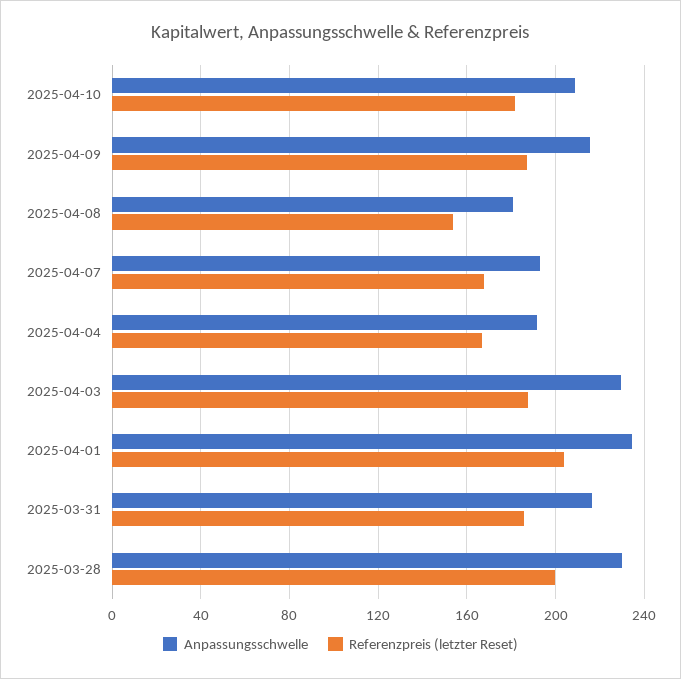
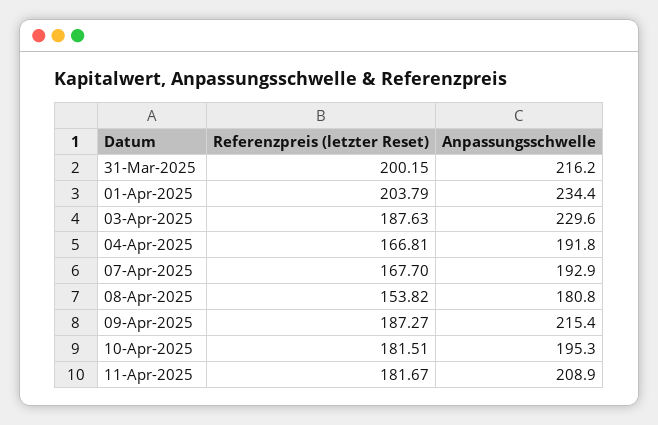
Anpassungsschwelle, 2025-04-10: 210 -> 195.3
Referenzpreis (letzter Reset), 2025-03-31: 185 -> 200.15
Anpassungsschwelle, 2025-03-28: 230 -> none
Referenzpreis (letzter Reset), 2025-03-28: 200 -> none
Referenzpreis (letzter Reset), 11-Apr-2025: none -> 181.67
Anpassungsschwelle, 11-Apr-2025: none -> 208.9

